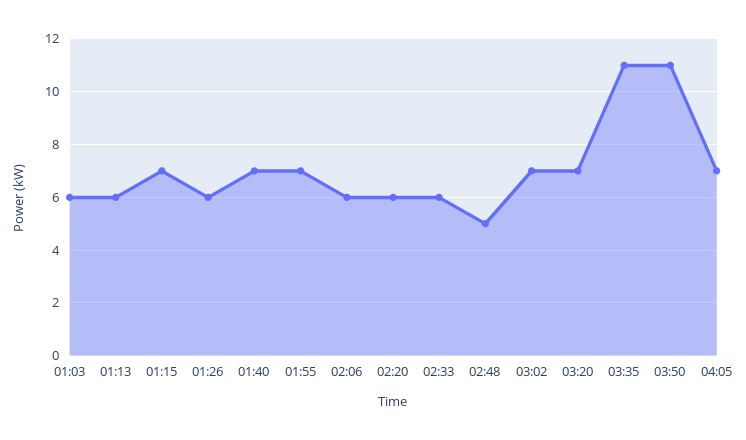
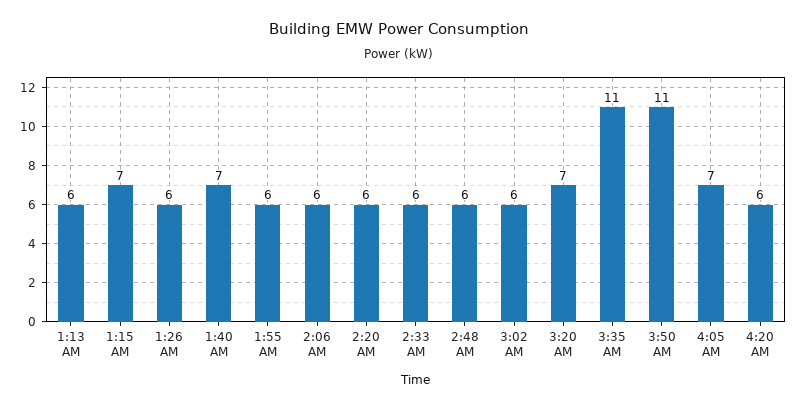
01:03: 6 -> none
01:55: 7 -> 6
02:48: 5 -> 6
03:02: 7 -> 6
4:20 AM: none -> 6

